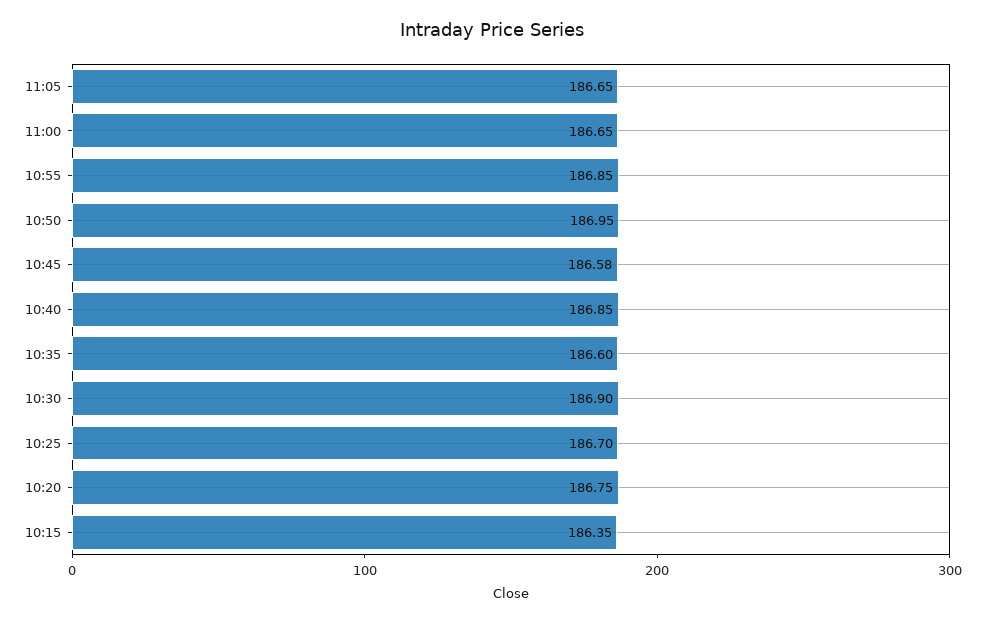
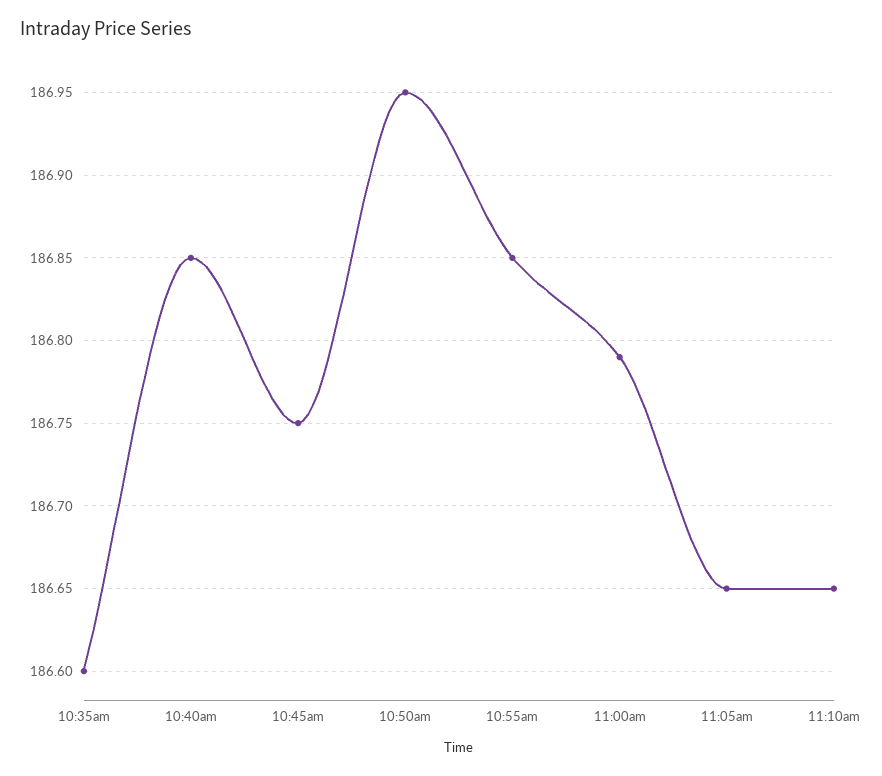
11:00: 186.65 -> 186.79
10:45: 186.58 -> 186.75
10:30: 186.9 -> none
10:25: 186.7 -> none
10:20: 186.75 -> none
10:15: 186.35 -> none
11:10am: none -> 186.65

